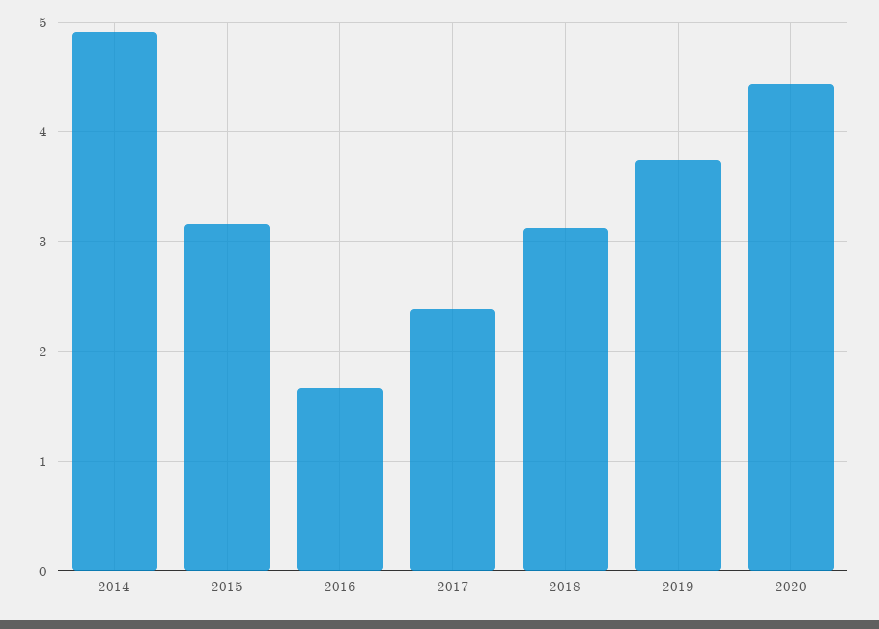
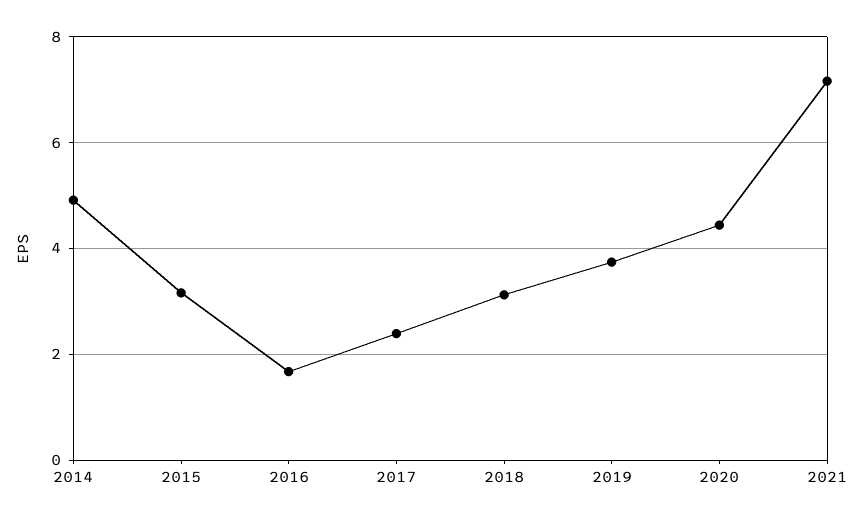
2021: none -> 7.2

